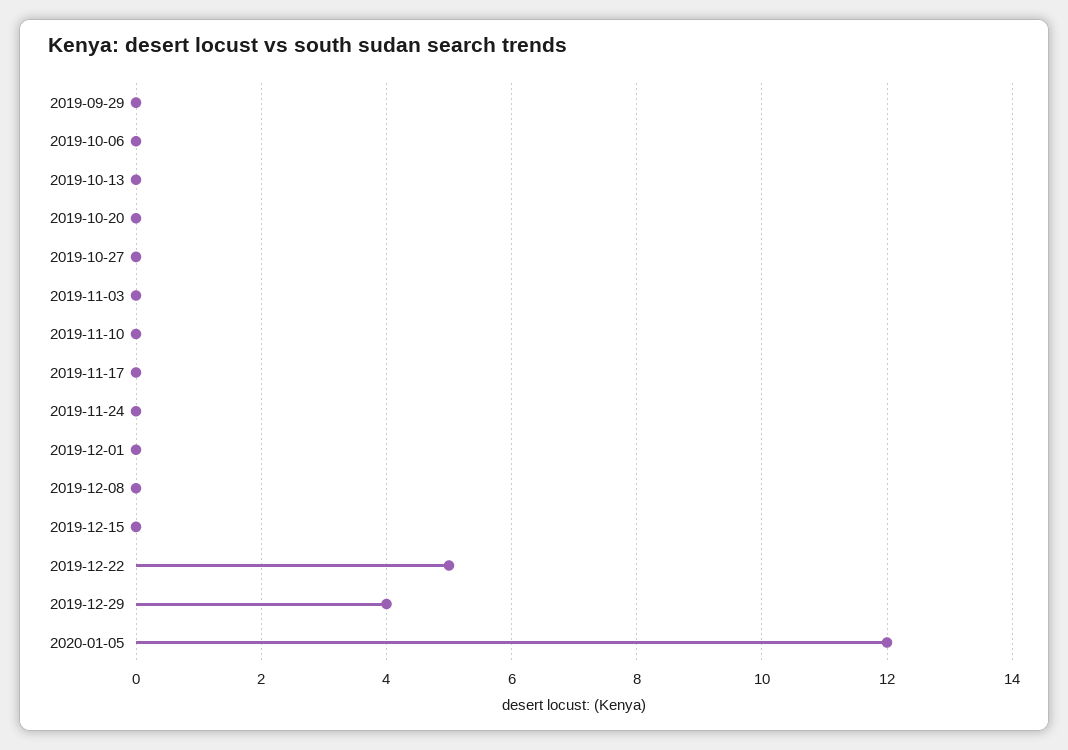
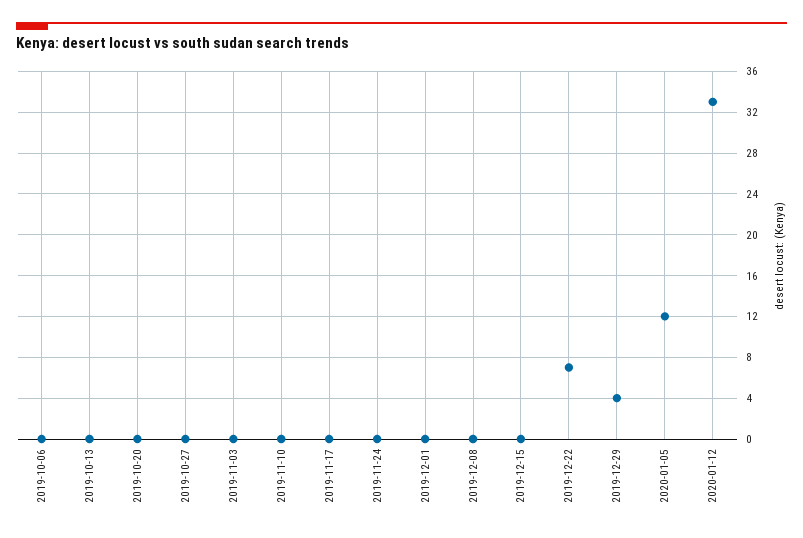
2019-09-29: 0 -> none
2019-12-22: 5 -> 7
2020-01-12: none -> 33

